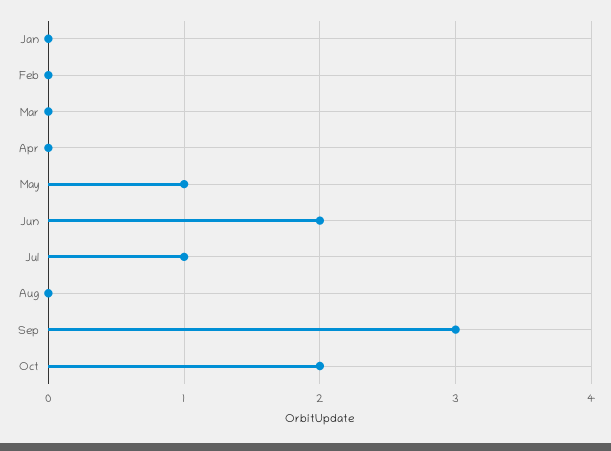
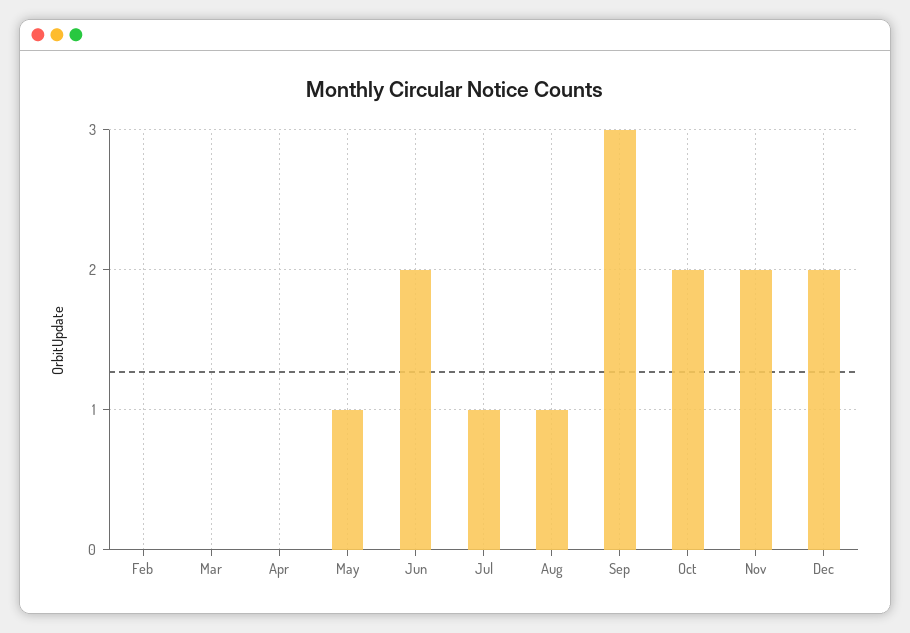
Jan: 0 -> none
Aug: 0 -> 1
Nov: none -> 2
Dec: none -> 2

